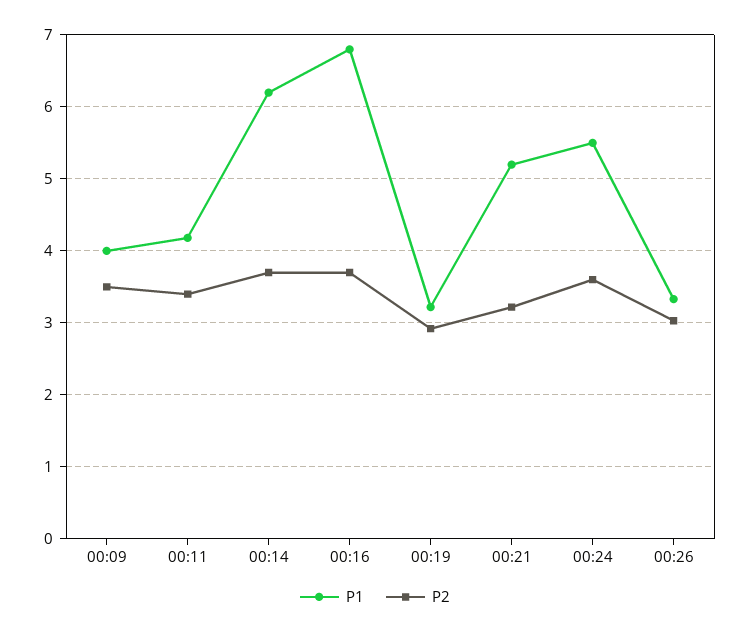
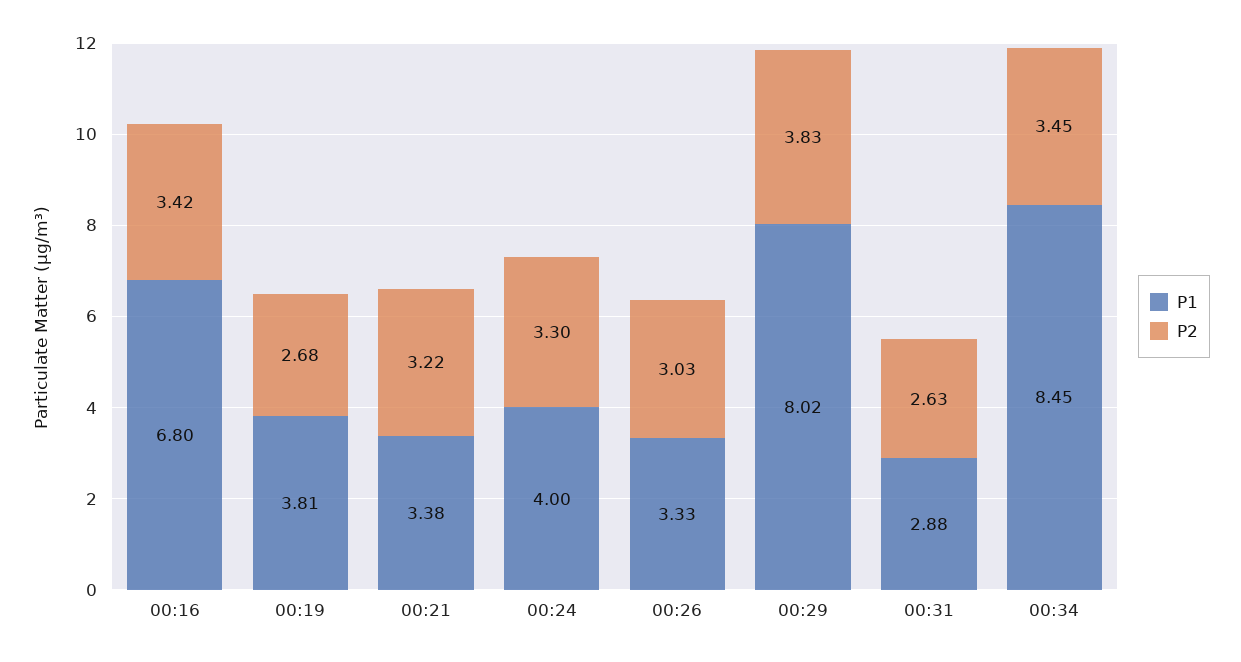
P1, 00:09: 4 -> none
P2, 00:09: 3.5 -> none
P1, 00:11: 4.2 -> none
P2, 00:11: 3.4 -> none
P1, 00:14: 6.2 -> none
P2, 00:14: 3.7 -> none
P2, 00:16: 3.7 -> 3.42
P1, 00:19: 3.2 -> 3.81
P2, 00:19: 2.9 -> 2.68
P1, 00:21: 5.2 -> 3.38
P1, 00:24: 5.5 -> 4
P2, 00:24: 3.6 -> 3.3
P1, 00:29: none -> 8.02
P2, 00:29: none -> 3.83
P1, 00:31: none -> 2.88
P2, 00:31: none -> 2.63
P1, 00:34: none -> 8.45
P2, 00:34: none -> 3.45

